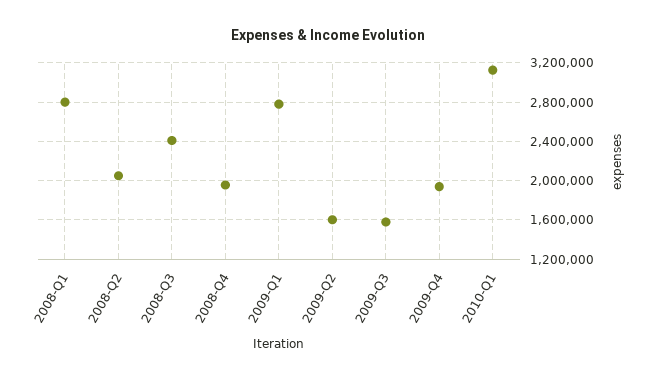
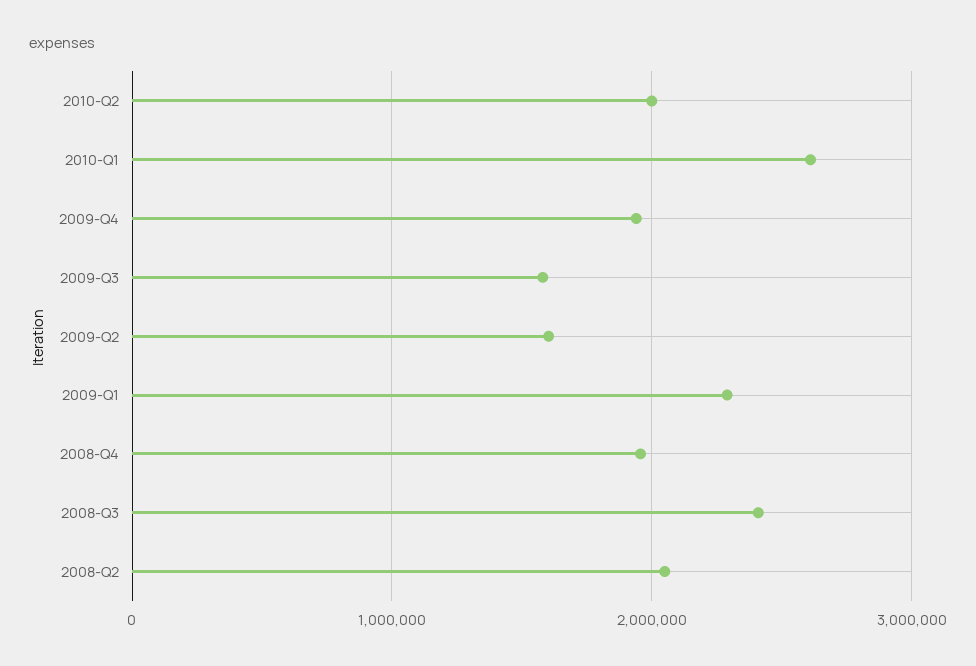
2008-Q1: 2800000 -> none
2009-Q1: 2800000 -> 2300000
2010-Q1: 3100000 -> 2600000
2010-Q2: none -> 2000000

